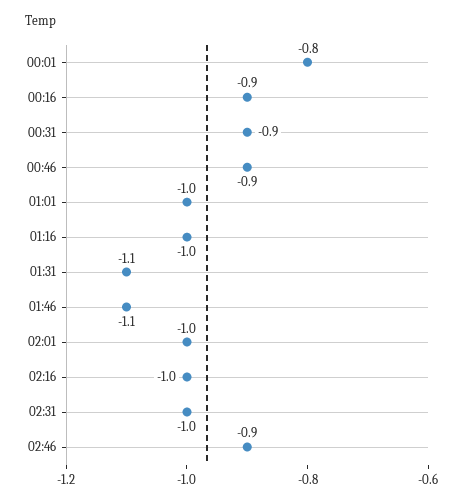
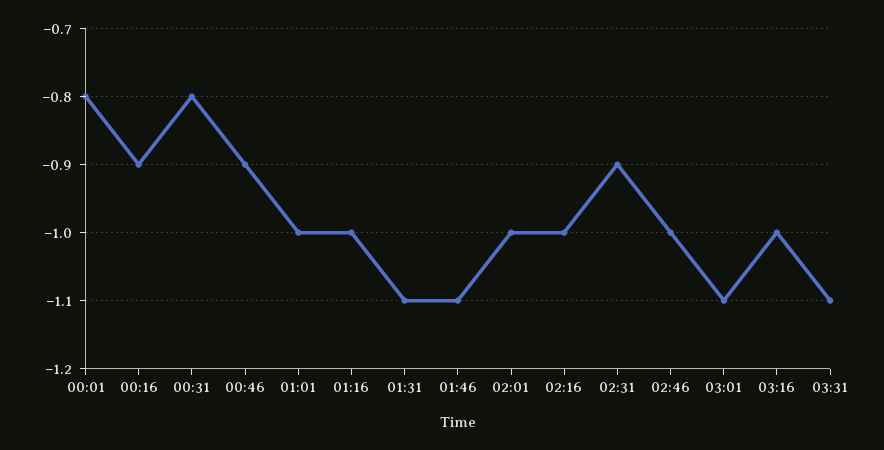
00:31: -0.9 -> -0.8
02:31: -1 -> -0.9
02:46: -0.9 -> -1
03:01: none -> -1.1
03:16: none -> -1
03:31: none -> -1.1

